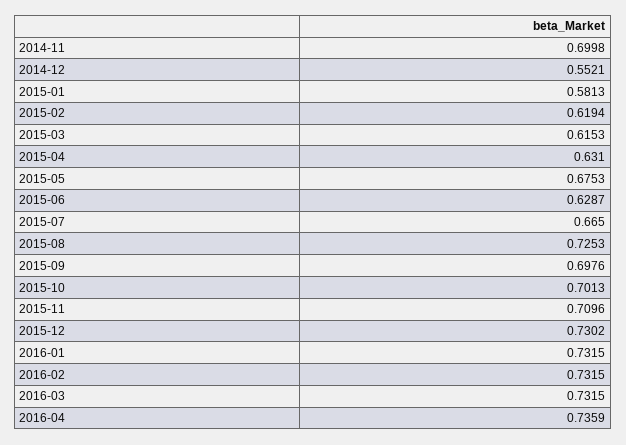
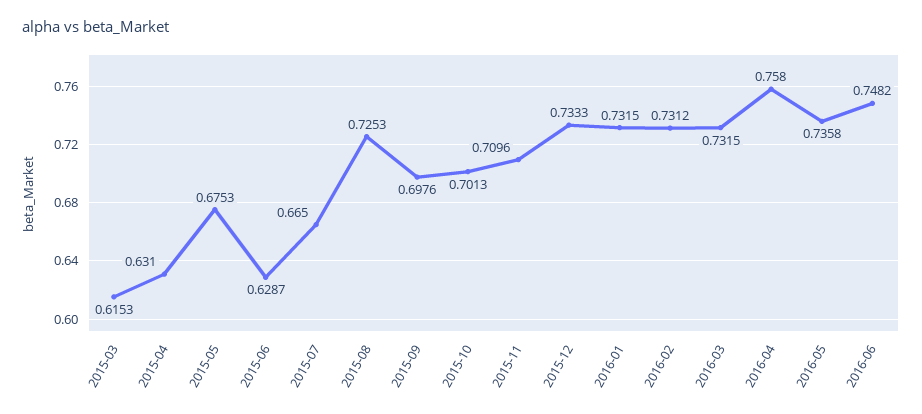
2014-11: 0.6998 -> none
2014-12: 0.5521 -> none
2015-01: 0.5813 -> none
2015-02: 0.6194 -> none
2015-12: 0.7302 -> 0.7333
2016-02: 0.7315 -> 0.7312
2016-04: 0.7359 -> 0.758
2016-05: none -> 0.7358
2016-06: none -> 0.7482

